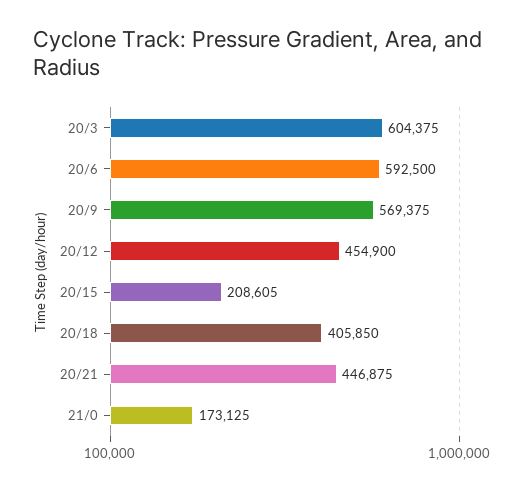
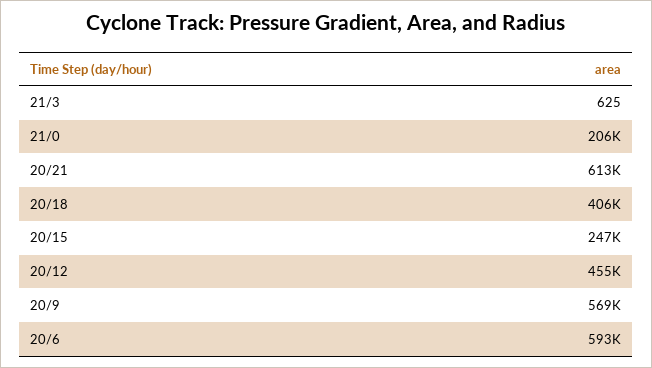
20/3: 604375 -> none
20/15: 208605 -> 247000
20/21: 446875 -> 613000
21/0: 173125 -> 206000
21/3: none -> 625

